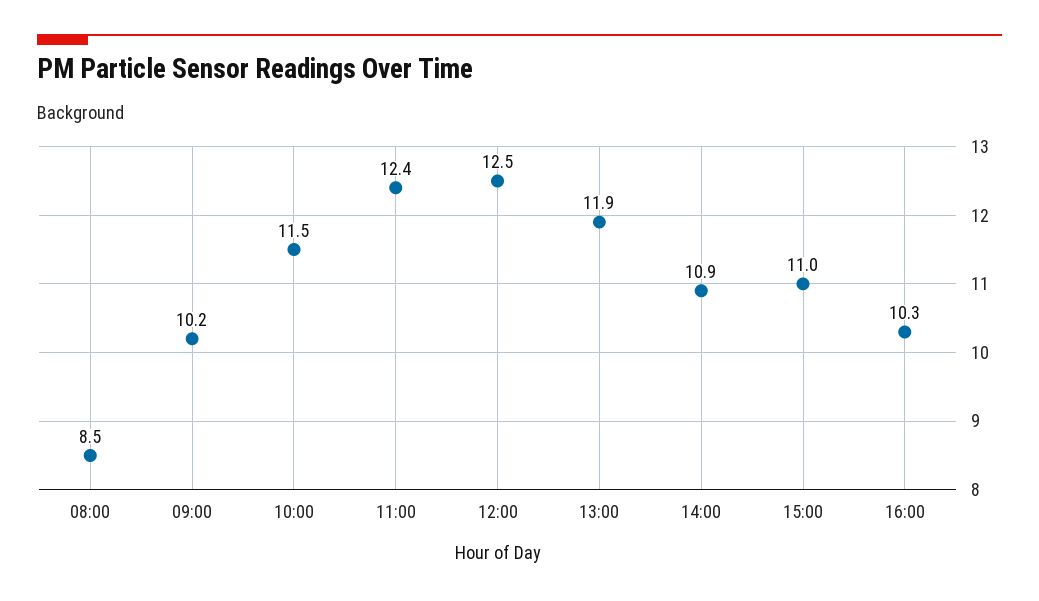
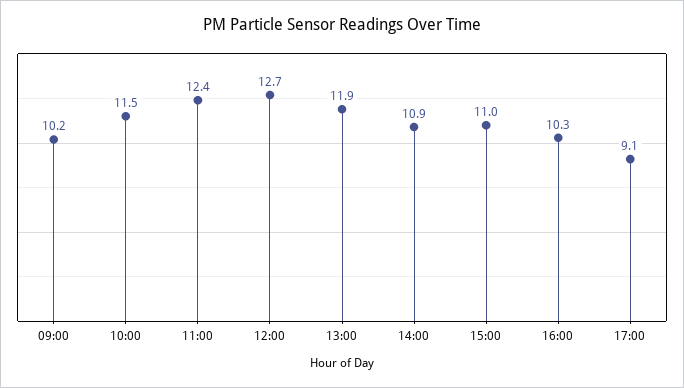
08:00: 8.5 -> none
12:00: 12.5 -> 12.7
17:00: none -> 9.1

